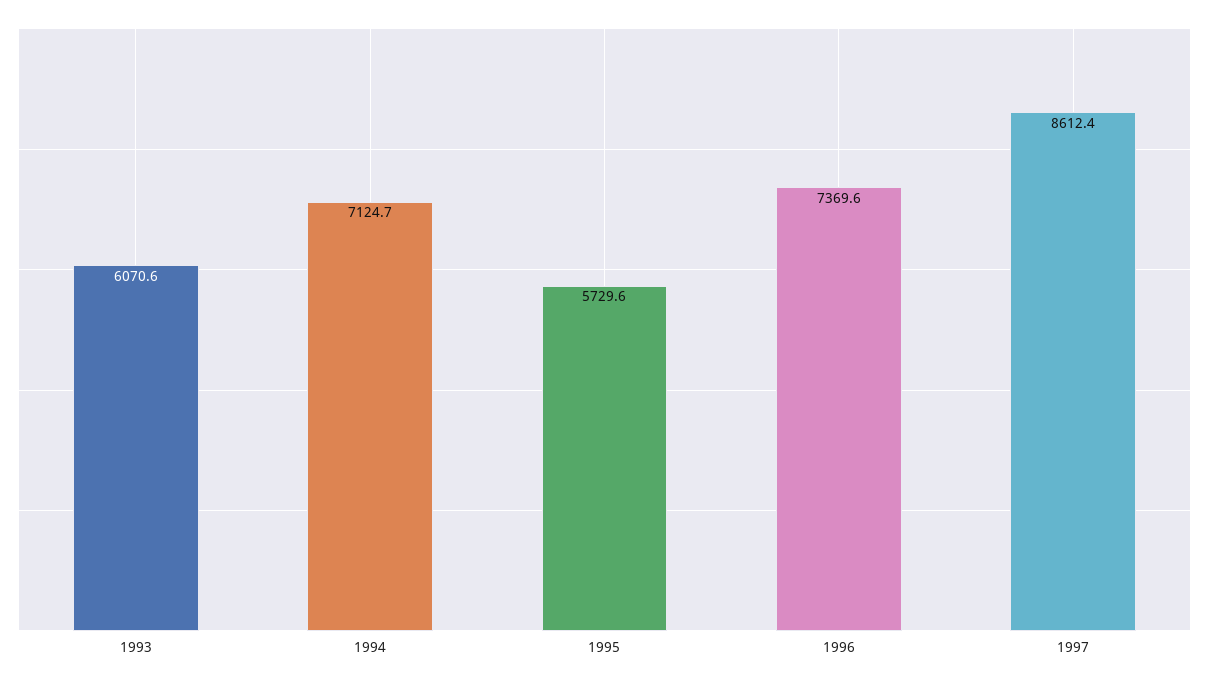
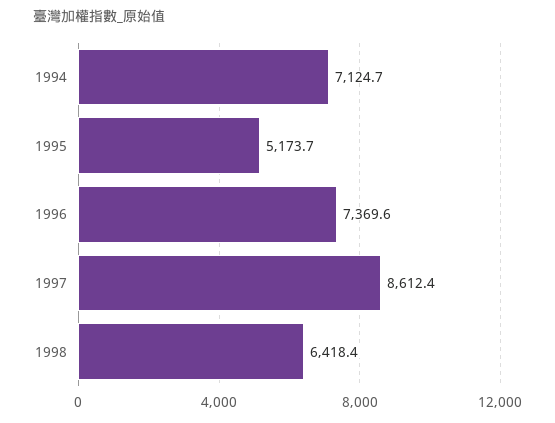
1993: 6070.6 -> none
1995: 5729.6 -> 5173.7
1998: none -> 6418.4

